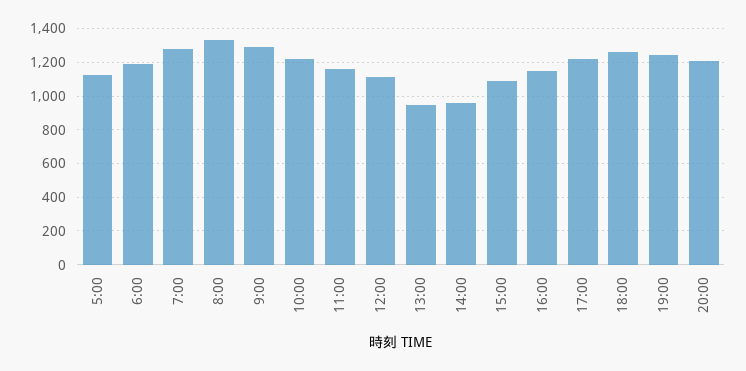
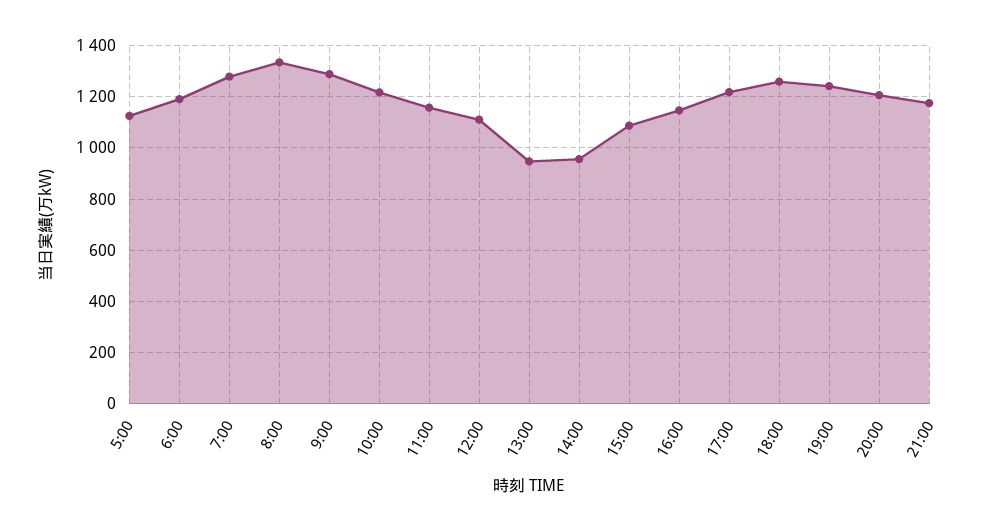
21:00: none -> 1175

